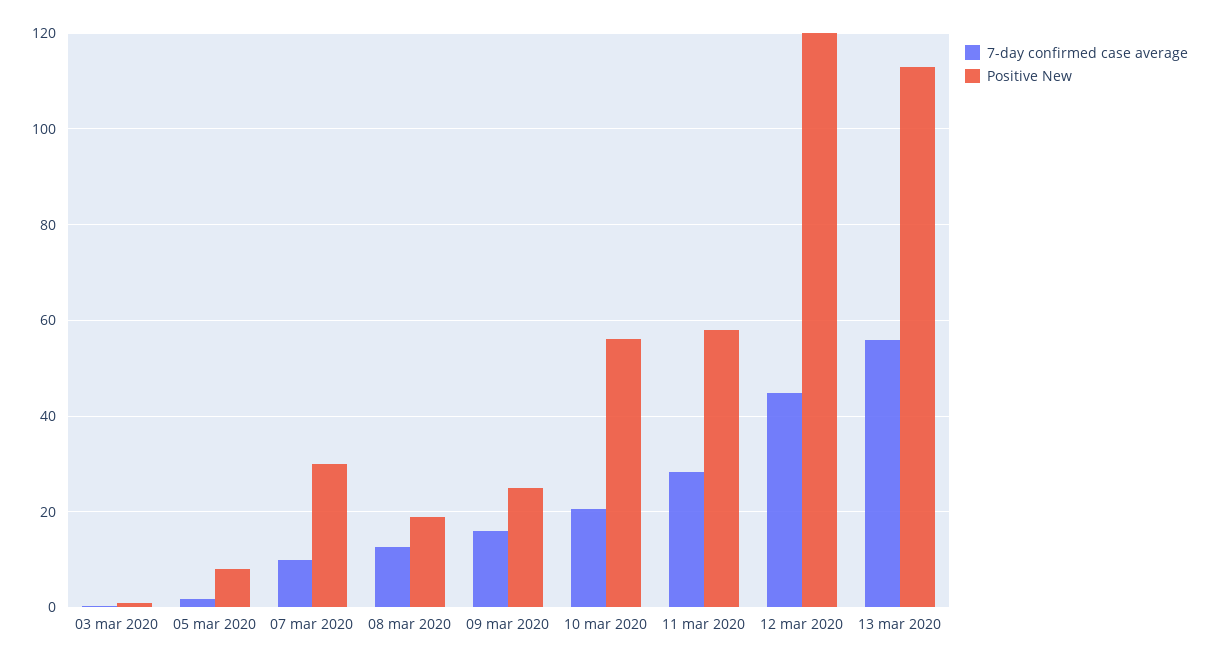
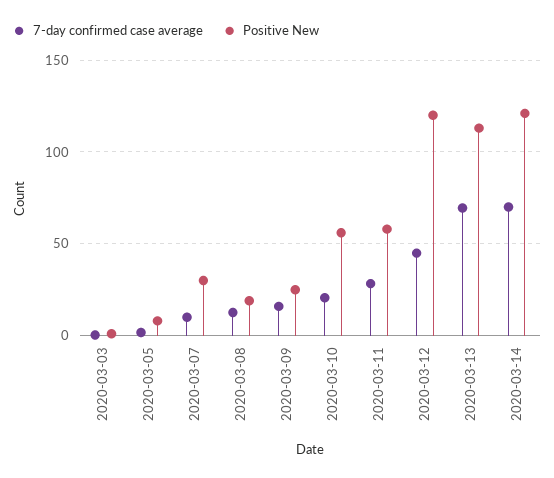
7-day confirmed case average, 13 mar 2020: 56 -> 70
7-day confirmed case average, 2020-03-14: none -> 70
Positive New, 2020-03-14: none -> 120

